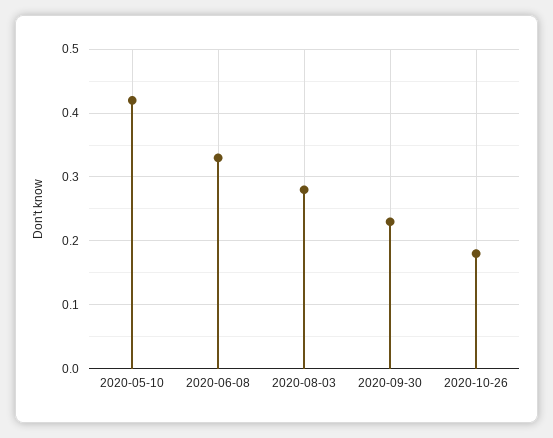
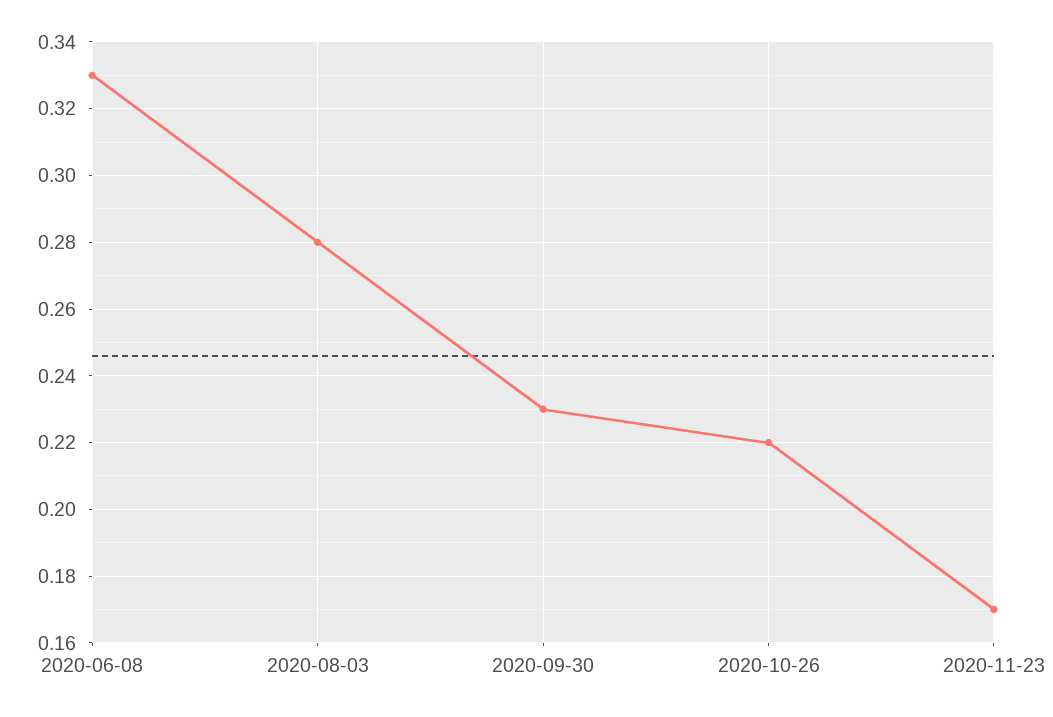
2020-05-10: 0.42 -> none
2020-10-26: 0.18 -> 0.22
2020-11-23: none -> 0.17

